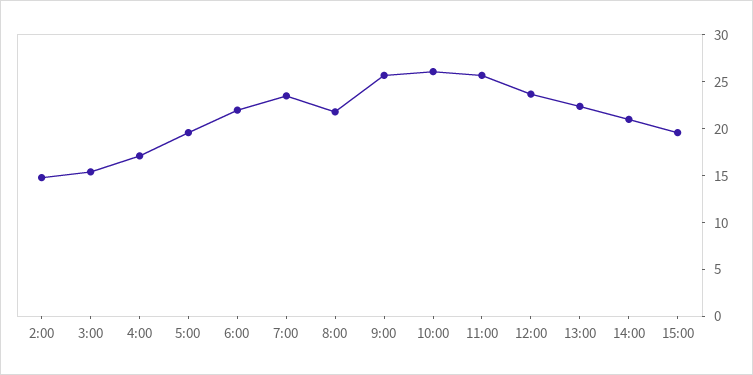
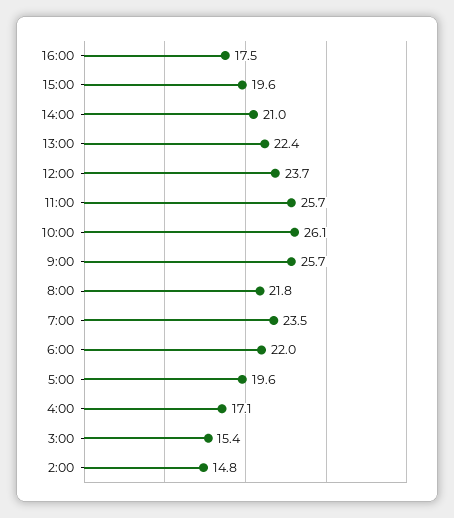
16:00: none -> 17.5

